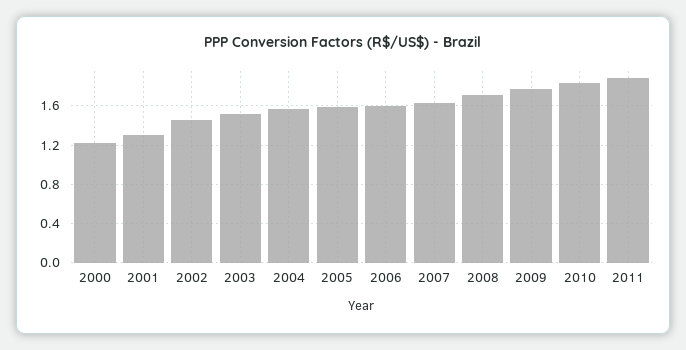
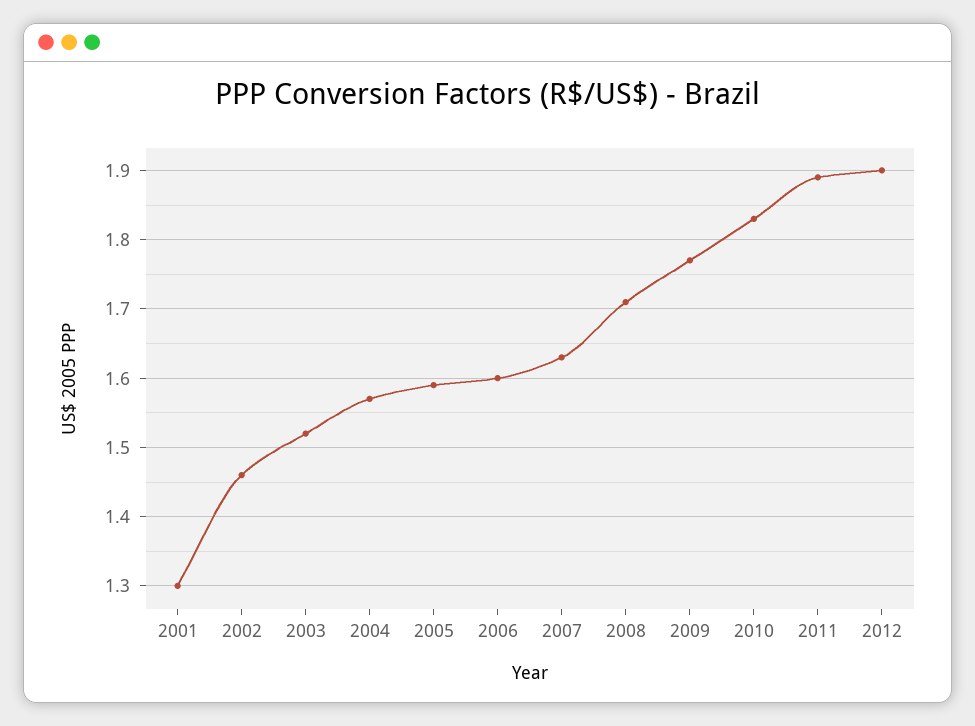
2000: 1.2 -> none
2012: none -> 1.9

